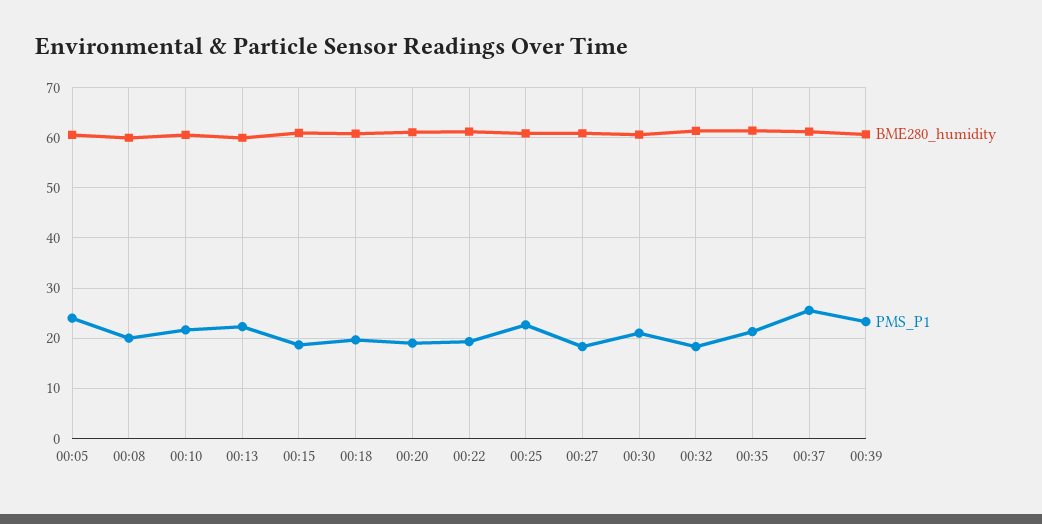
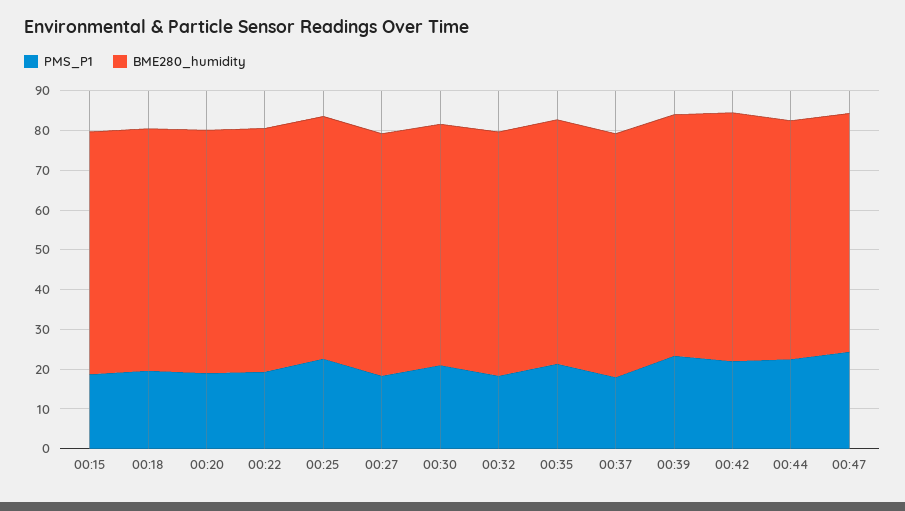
BME280_humidity, 00:05: 60 -> none
PMS_P1, 00:05: 24 -> none
BME280_humidity, 00:08: 60 -> none
PMS_P1, 00:08: 20 -> none
BME280_humidity, 00:10: 60 -> none
PMS_P1, 00:10: 22 -> none
BME280_humidity, 00:13: 60 -> none
PMS_P1, 00:13: 22 -> none
PMS_P1, 00:37: 26 -> 17.5
PMS_P1, 00:42: none -> 22.5
BME280_humidity, 00:42: none -> 62.5
PMS_P1, 00:44: none -> 22.5
BME280_humidity, 00:44: none -> 60
PMS_P1, 00:47: none -> 25
BME280_humidity, 00:47: none -> 60

